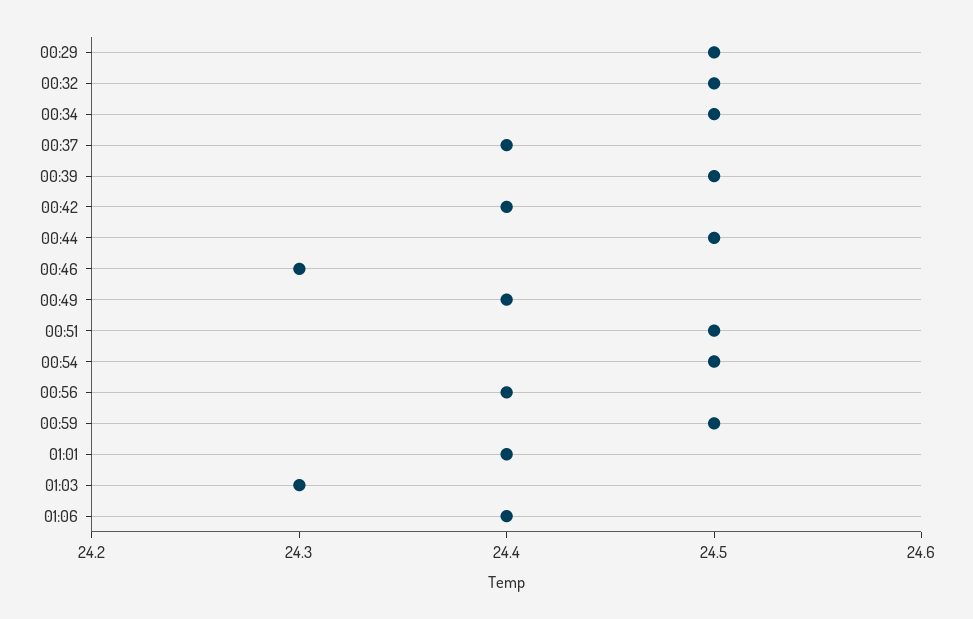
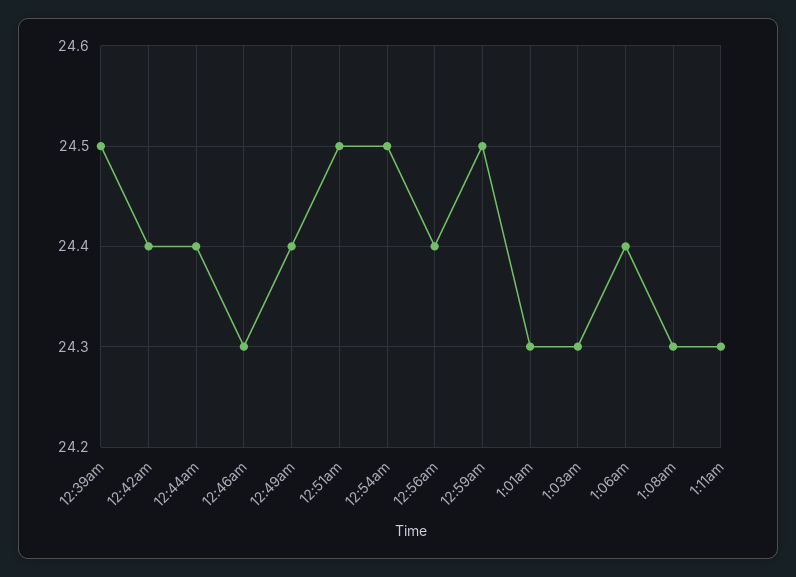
00:29: 24.5 -> none
00:32: 24.5 -> none
00:34: 24.5 -> none
00:37: 24.4 -> none
00:44: 24.5 -> 24.4
01:01: 24.4 -> 24.3
1:08am: none -> 24.3
1:11am: none -> 24.3

